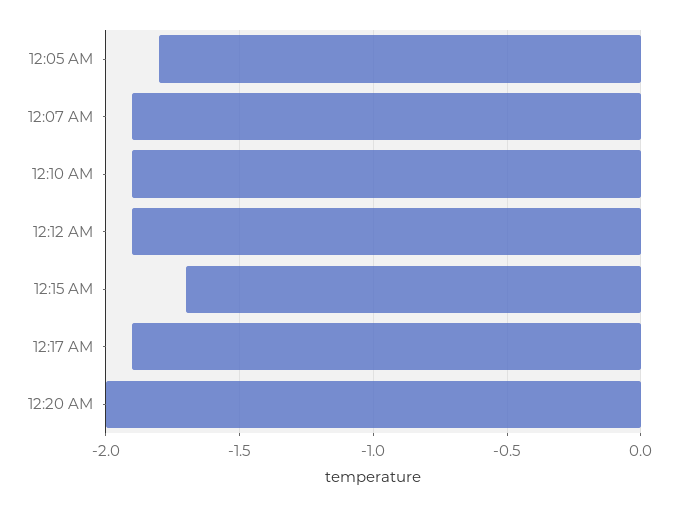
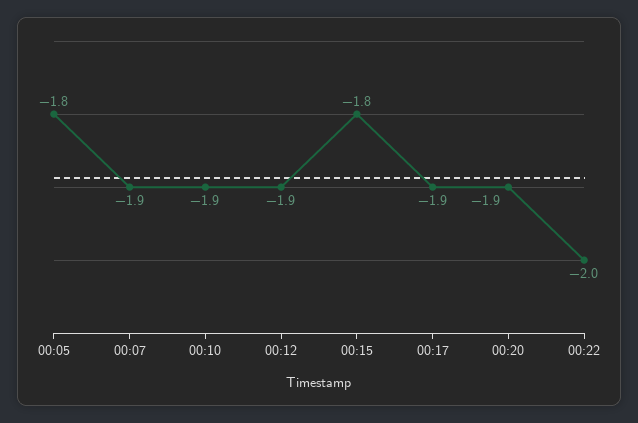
12:15 AM: -1.7 -> -1.8
12:20 AM: -2 -> -1.9
00:22: none -> -2

